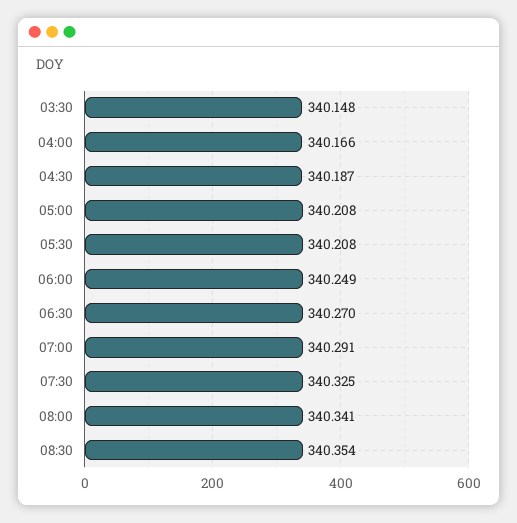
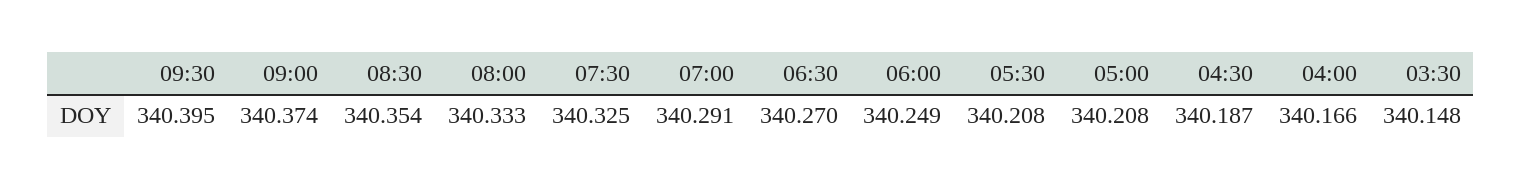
08:00: 340.341 -> 340.333
09:30: none -> 340.395
09:00: none -> 340.374

